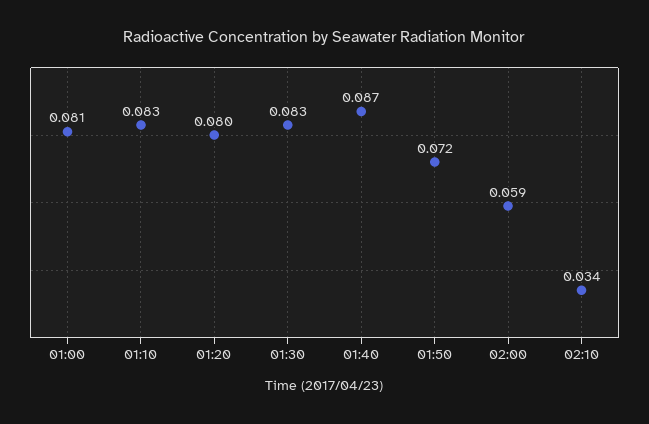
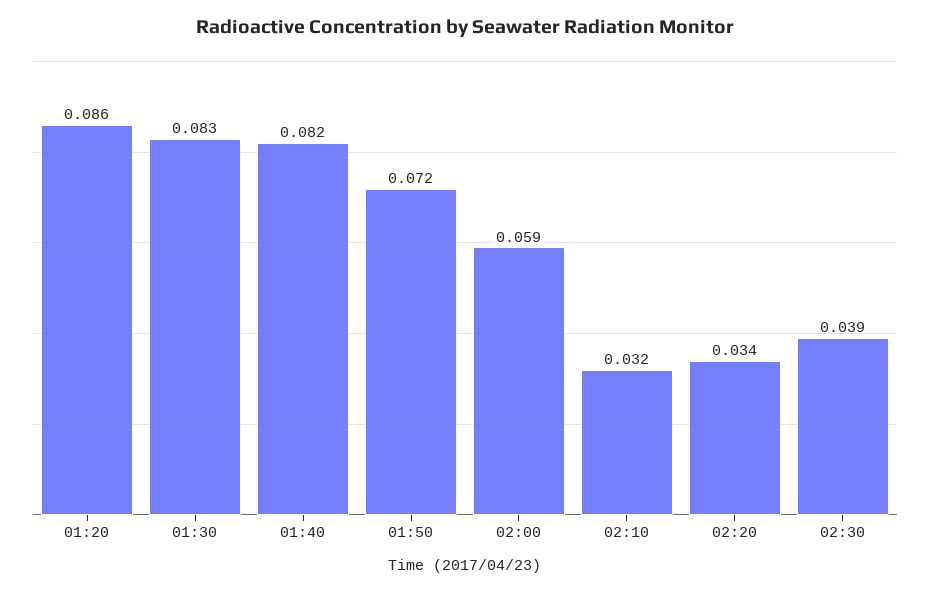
01:00: 0.081 -> none
01:10: 0.083 -> none
01:20: 0.08 -> 0.086
01:40: 0.087 -> 0.082
02:10: 0.034 -> 0.032
02:20: none -> 0.034
02:30: none -> 0.039

